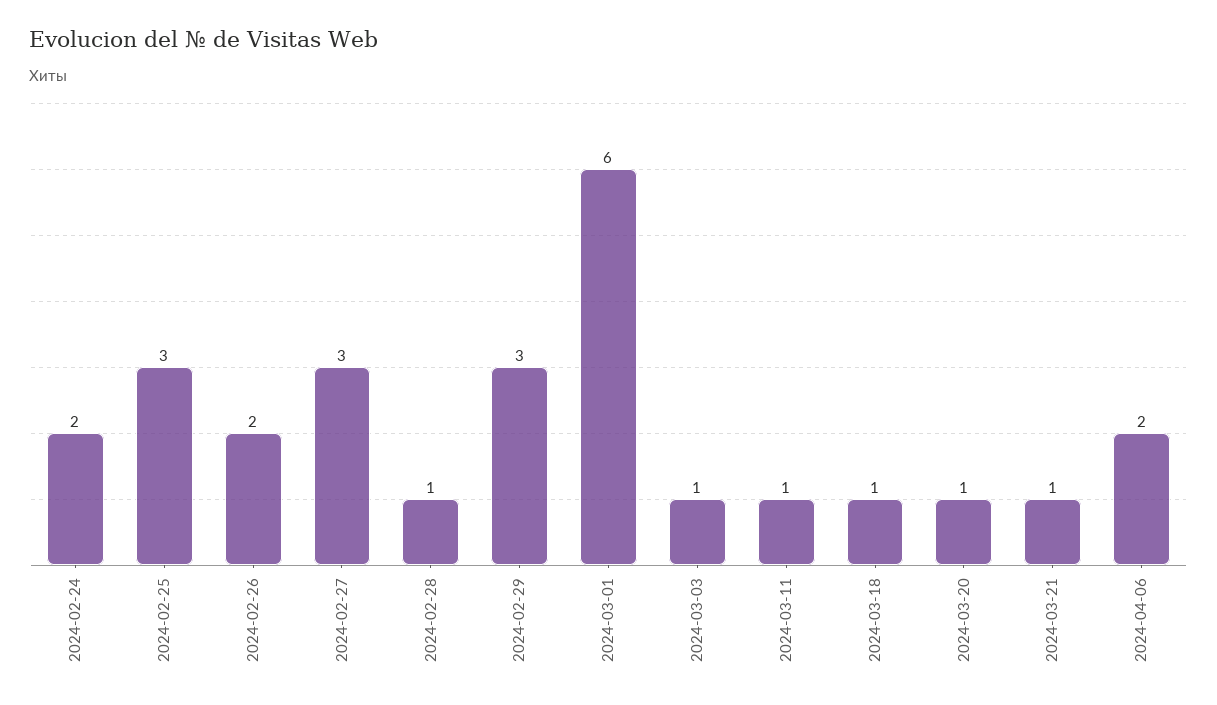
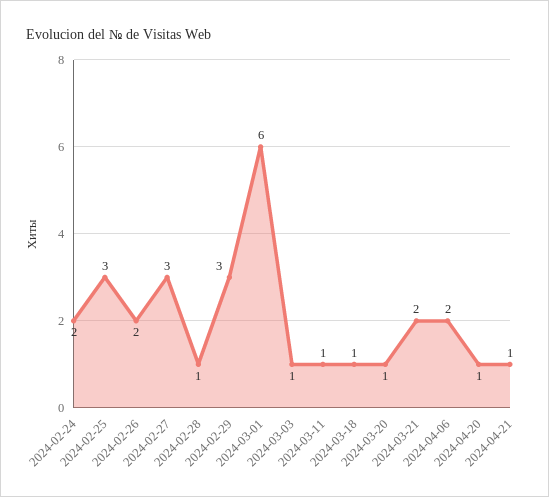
2024-03-21: 1 -> 2
2024-04-20: none -> 1
2024-04-21: none -> 1

